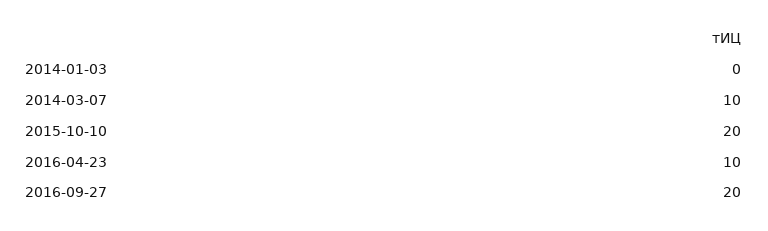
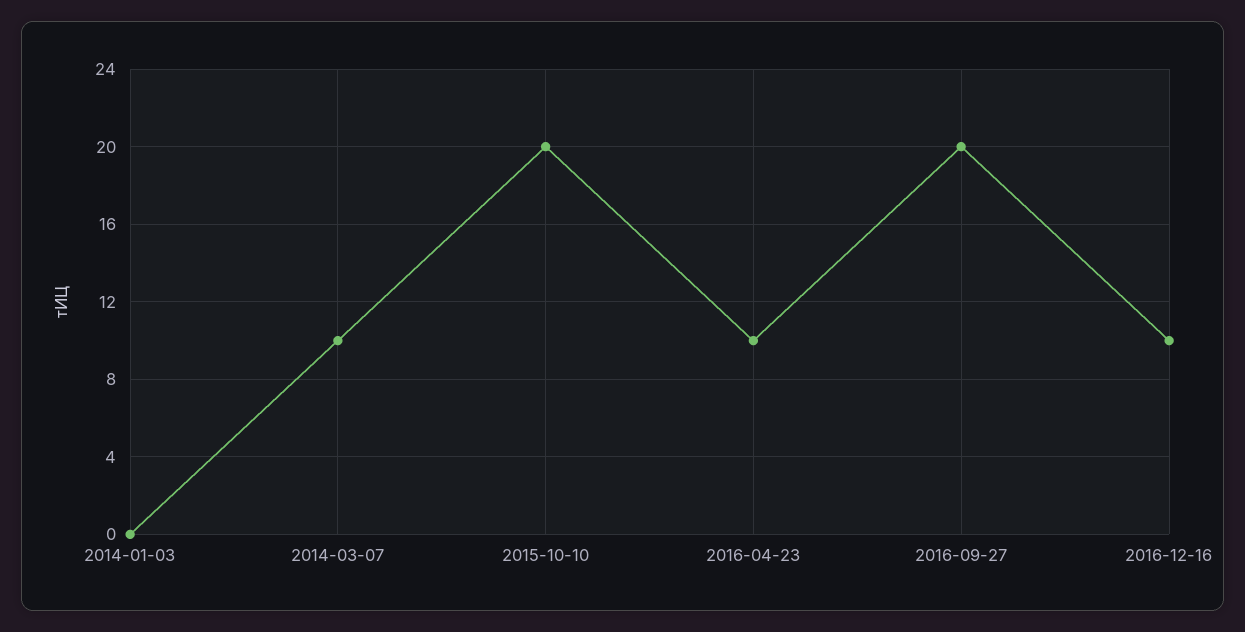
2016-12-16: none -> 10

